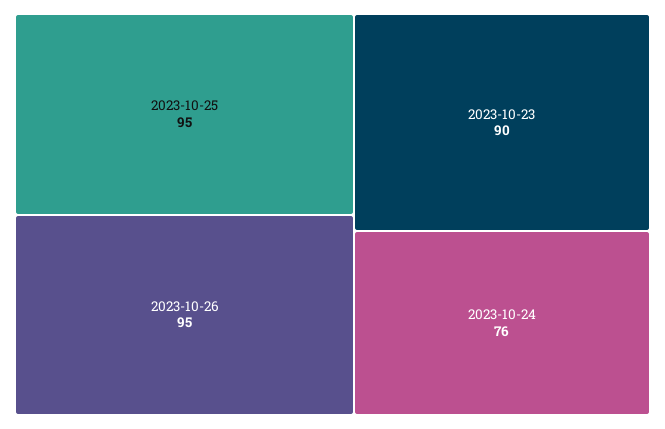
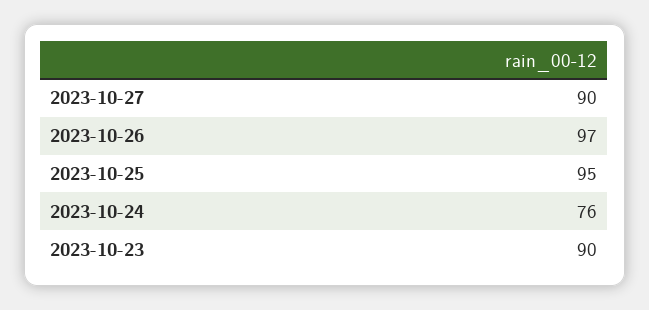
2023-10-26: 95 -> 97
2023-10-27: none -> 90

